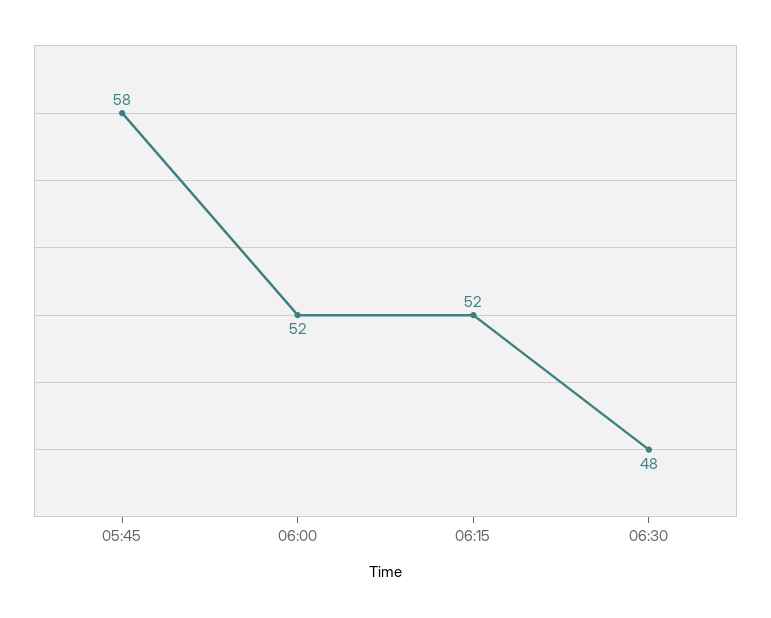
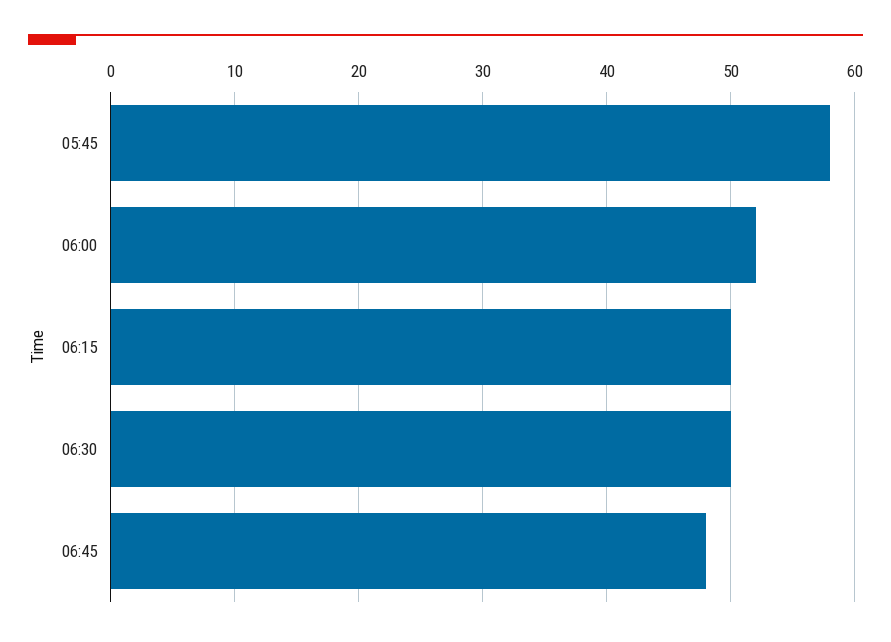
06:15: 52 -> 50
06:30: 48 -> 50
06:45: none -> 48

